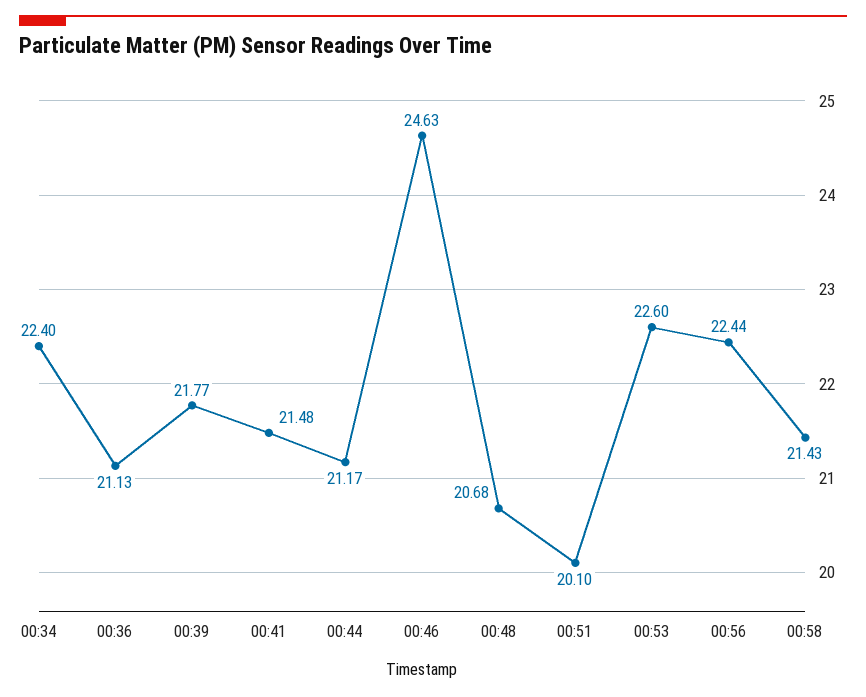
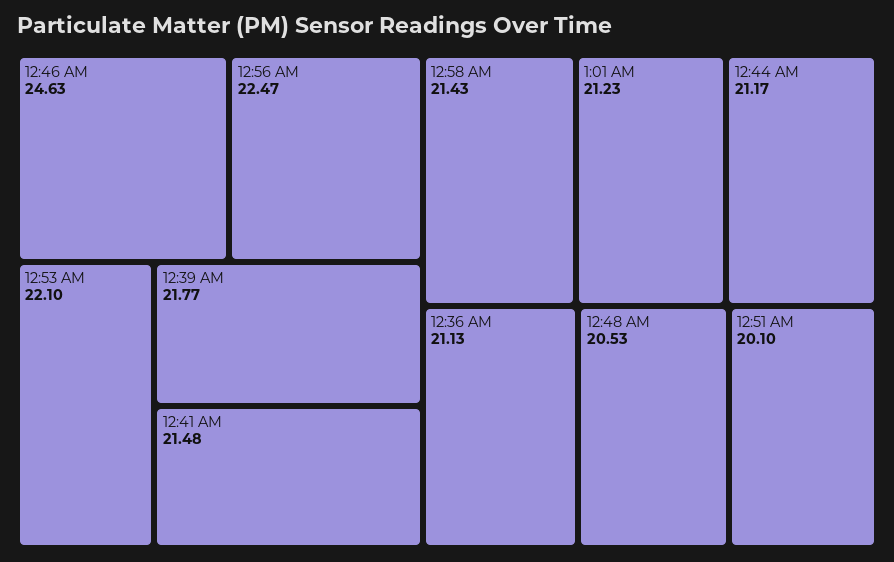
00:34: 22.4 -> none
00:48: 20.68 -> 20.53
00:53: 22.6 -> 22.1
00:56: 22.44 -> 22.47
1:01 AM: none -> 21.23

